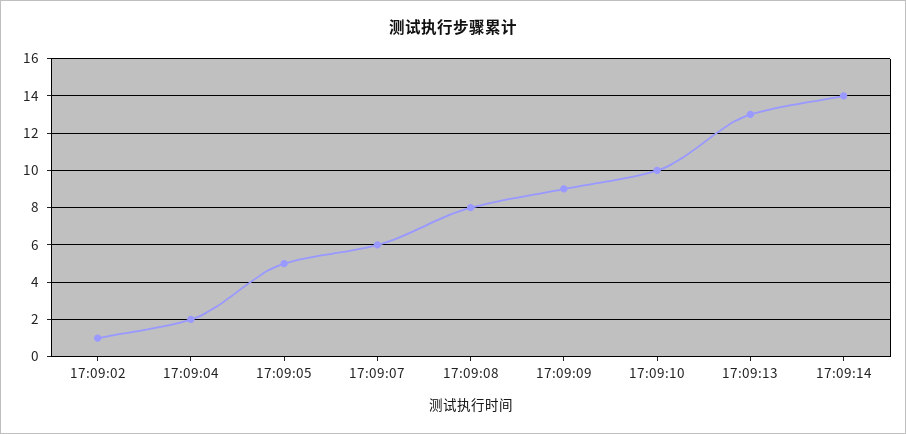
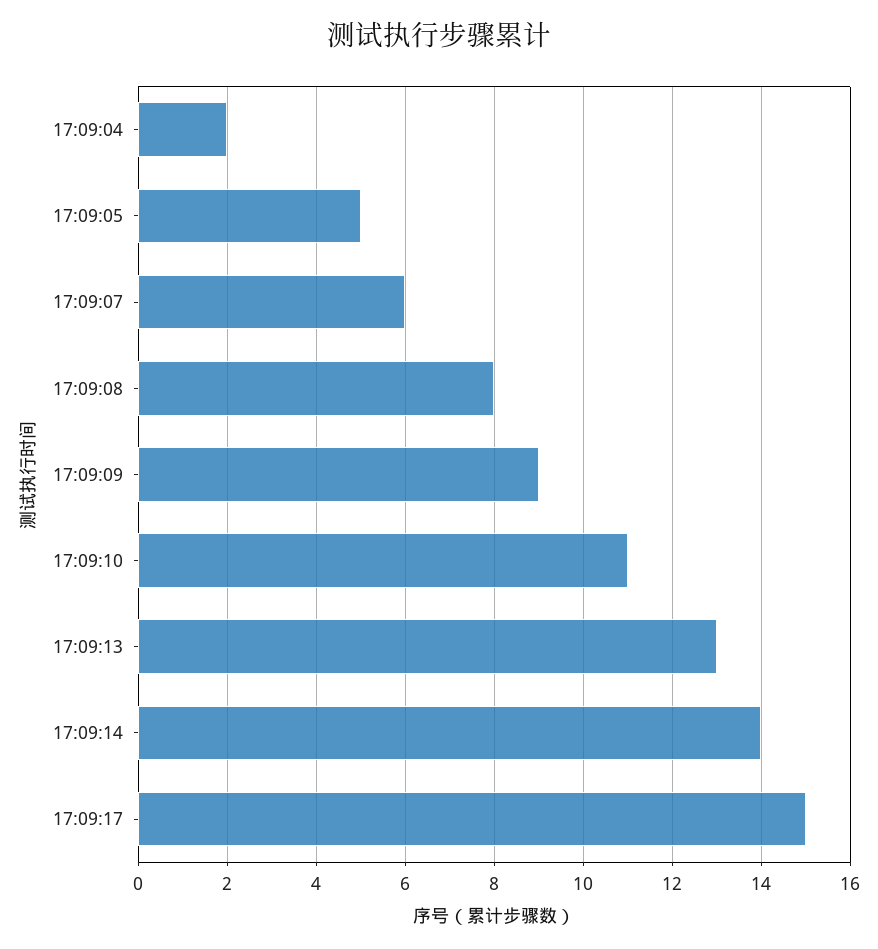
17:09:02: 1 -> none
17:09:10: 10 -> 11
17:09:17: none -> 15

